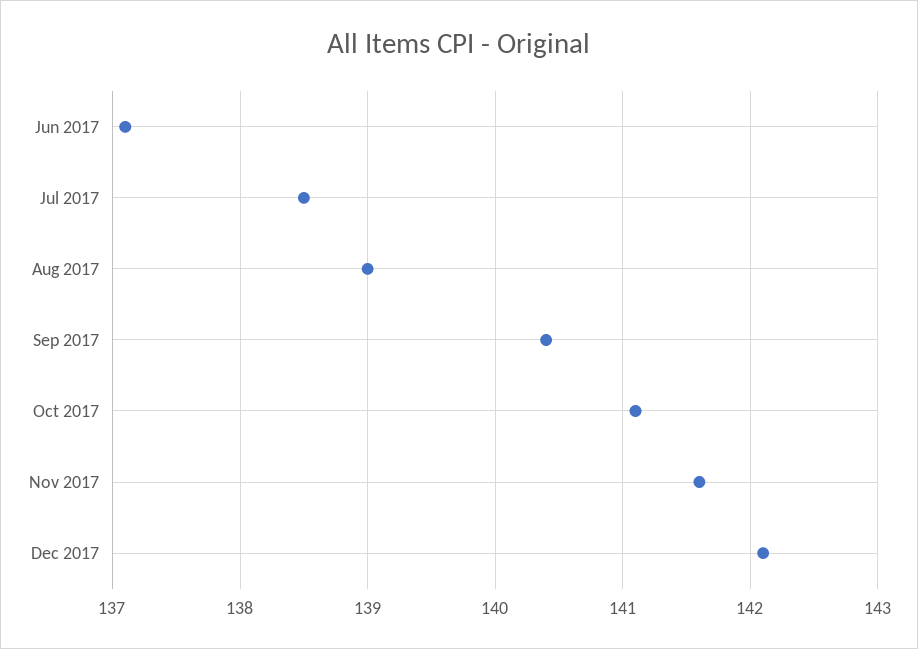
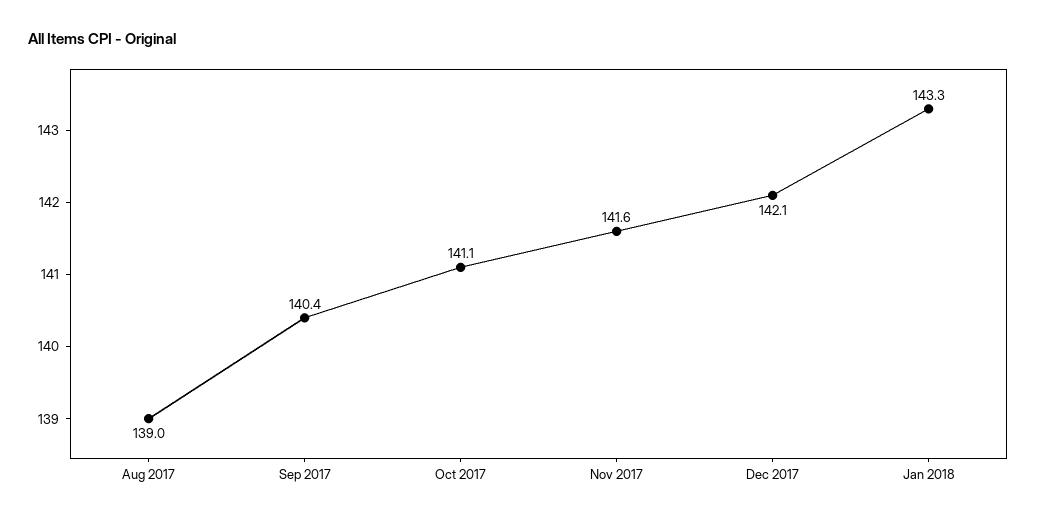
Jun 2017: 137.1 -> none
Jul 2017: 138.5 -> none
Jan 2018: none -> 143.3

